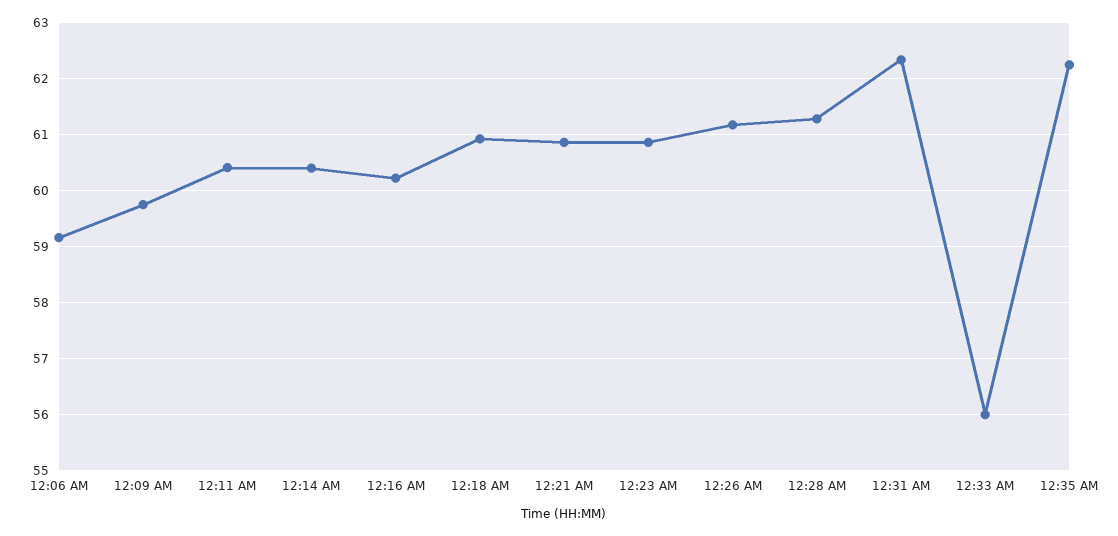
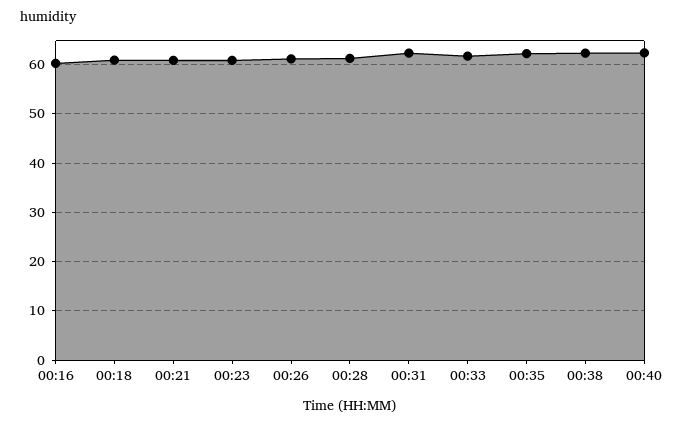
12:06 AM: 59.2 -> none
12:09 AM: 59.8 -> none
12:11 AM: 60.4 -> none
12:14 AM: 60.4 -> none
12:33 AM: 56 -> 62
00:38: none -> 62
00:40: none -> 62

